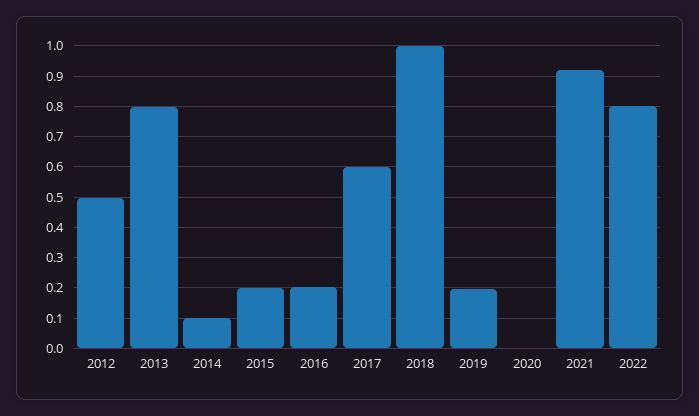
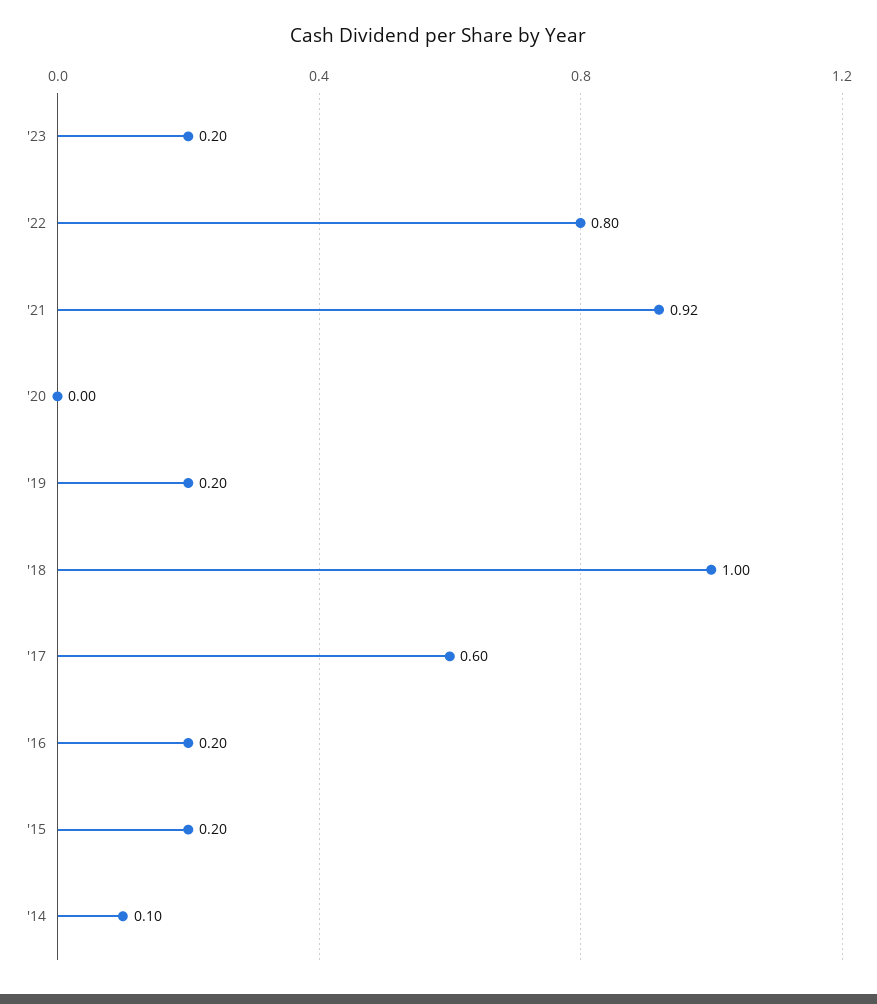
2012: 0.5 -> none
2013: 0.8 -> none
'23: none -> 0.2

